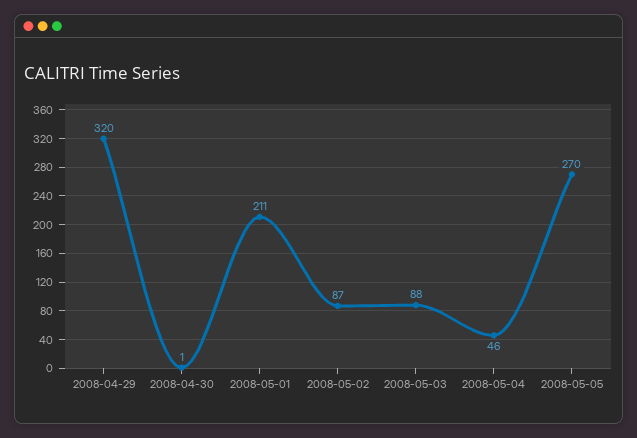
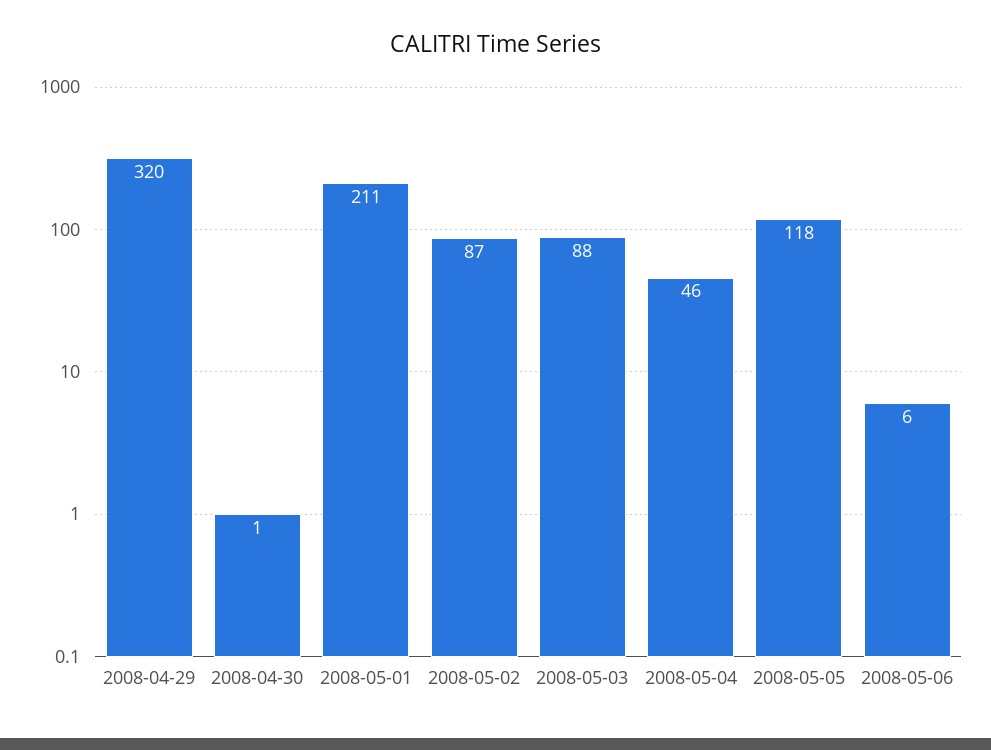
2008-05-05: 270 -> 118
2008-05-06: none -> 6

